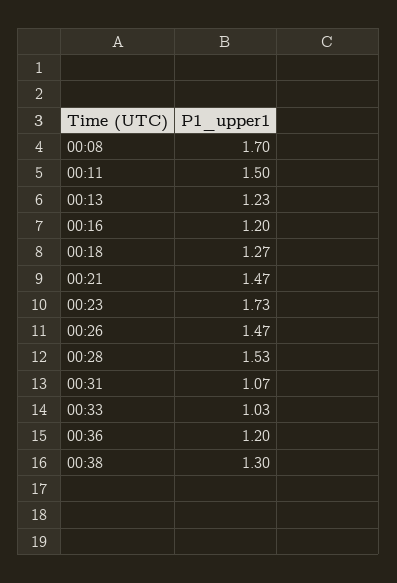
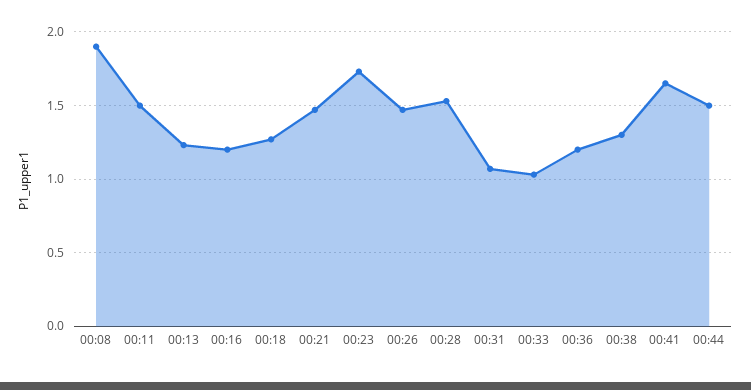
00:08: 1.7 -> 1.9
00:41: none -> 1.65
00:44: none -> 1.5

